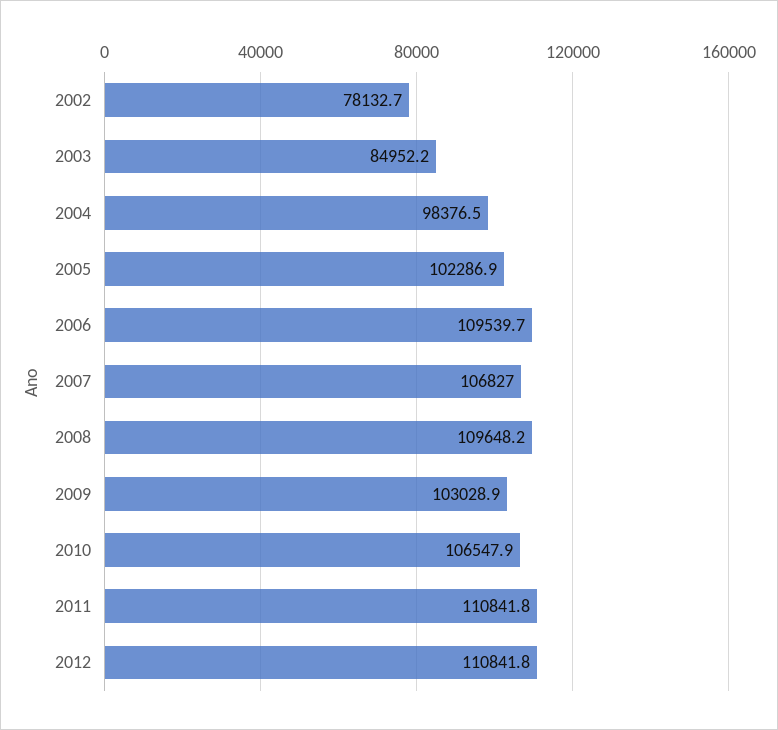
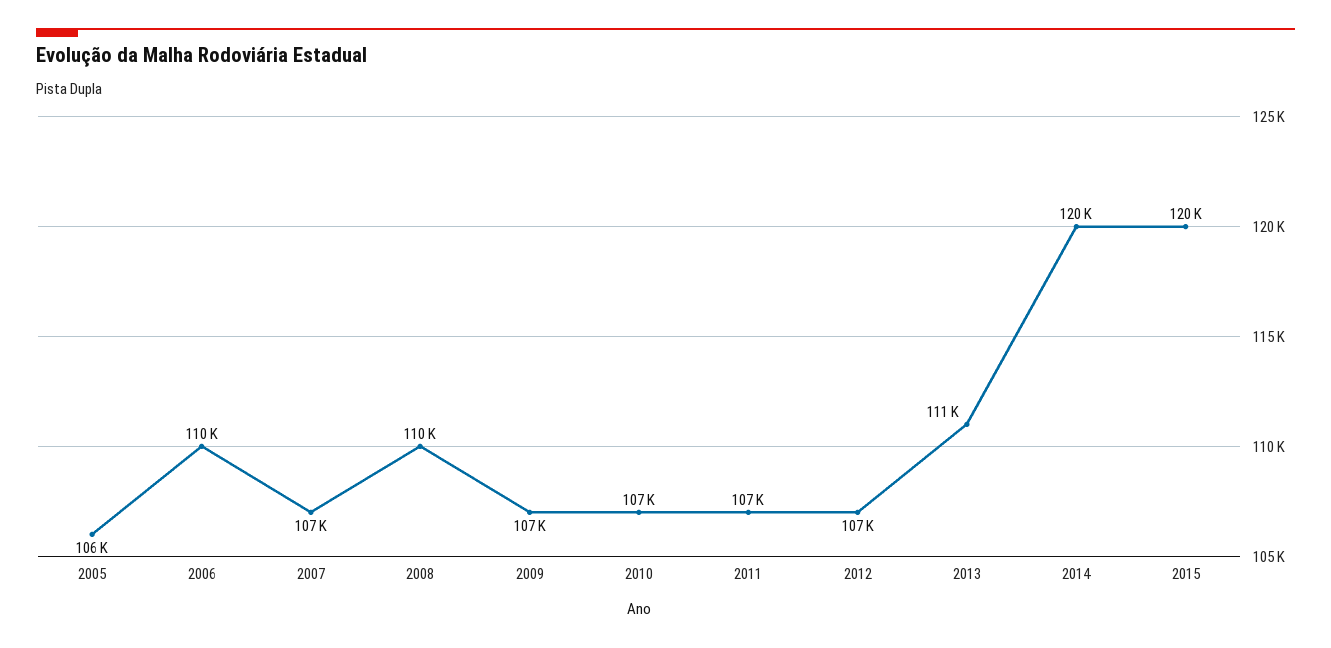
2002: 78132.7 -> none
2003: 84952.2 -> none
2004: 98376.5 -> none
2005: 102286.9 -> 106000
2009: 103028.9 -> 107000
2011: 110841.8 -> 107000
2012: 110841.8 -> 107000
2013: none -> 111000
2014: none -> 120000
2015: none -> 120000

